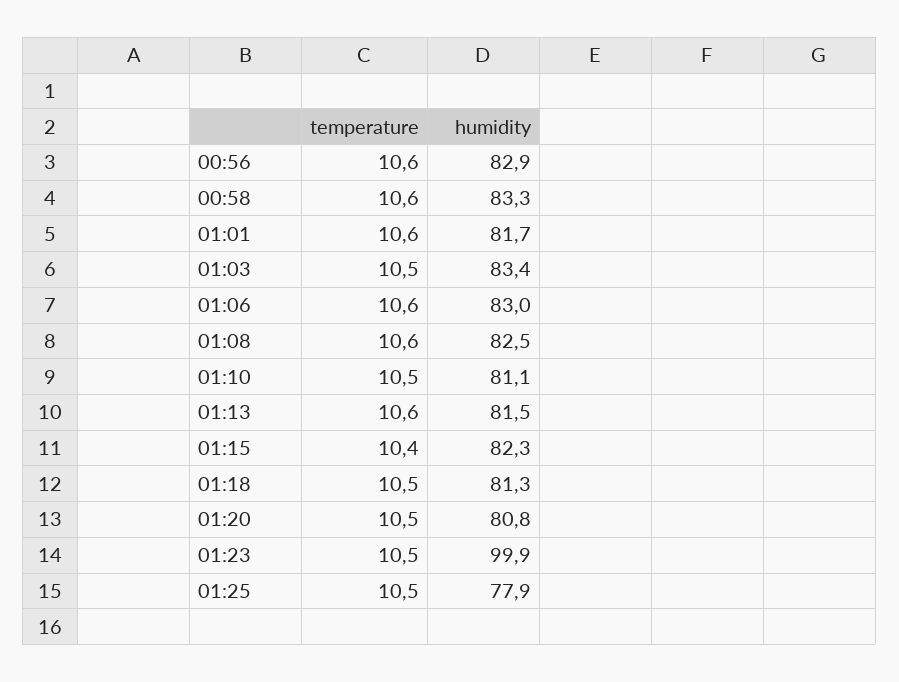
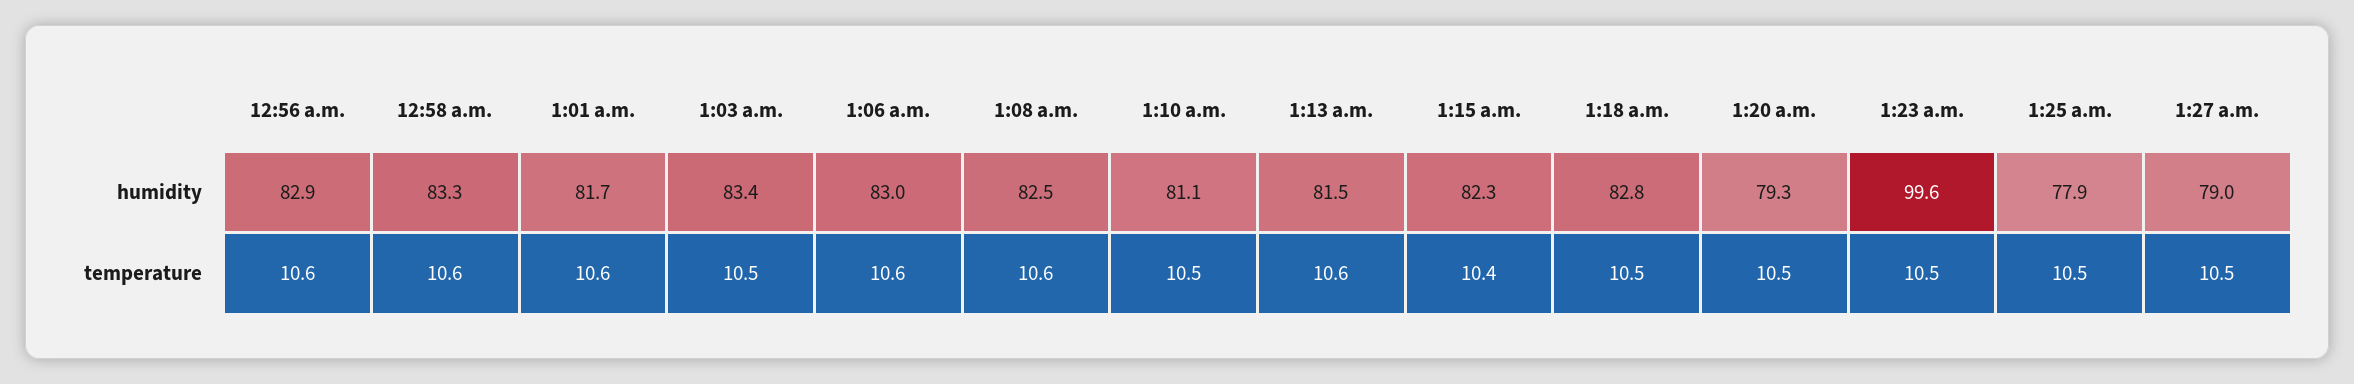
humidity, 01:18: 81.3 -> 82.8
humidity, 01:20: 80.8 -> 79.3
humidity, 01:23: 99.9 -> 99.6
humidity, 1:27 a.m.: none -> 79
temperature, 1:27 a.m.: none -> 10.5

